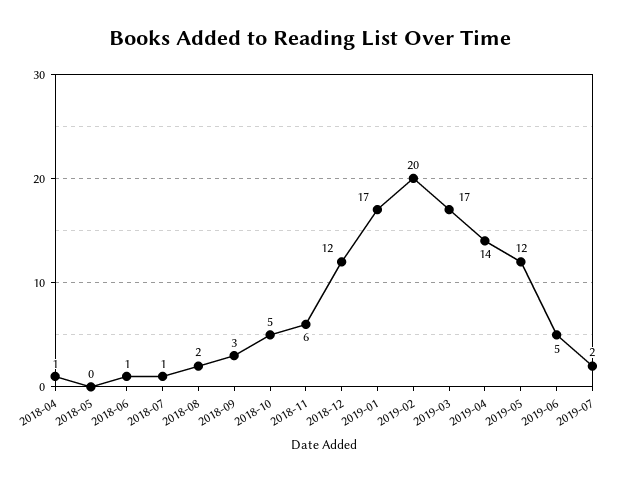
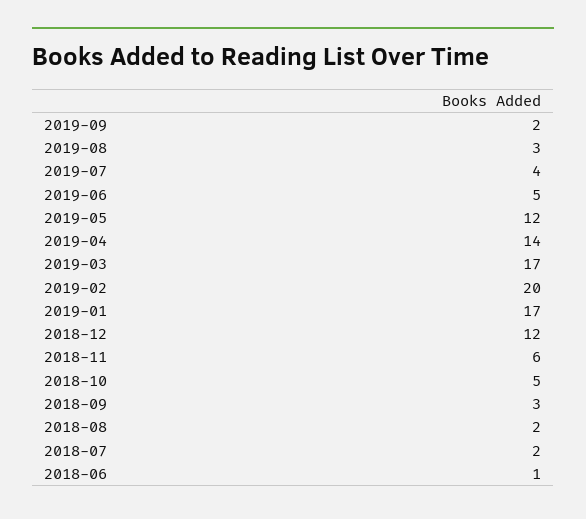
2018-04: 1 -> none
2018-05: 0 -> none
2018-07: 1 -> 2
2019-07: 2 -> 4
2019-09: none -> 2
2019-08: none -> 3

